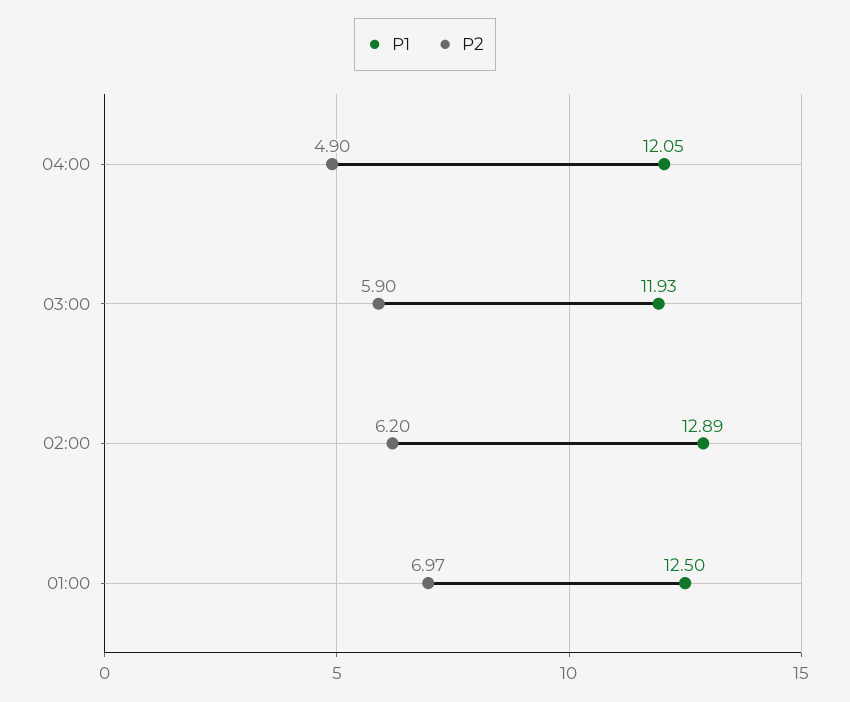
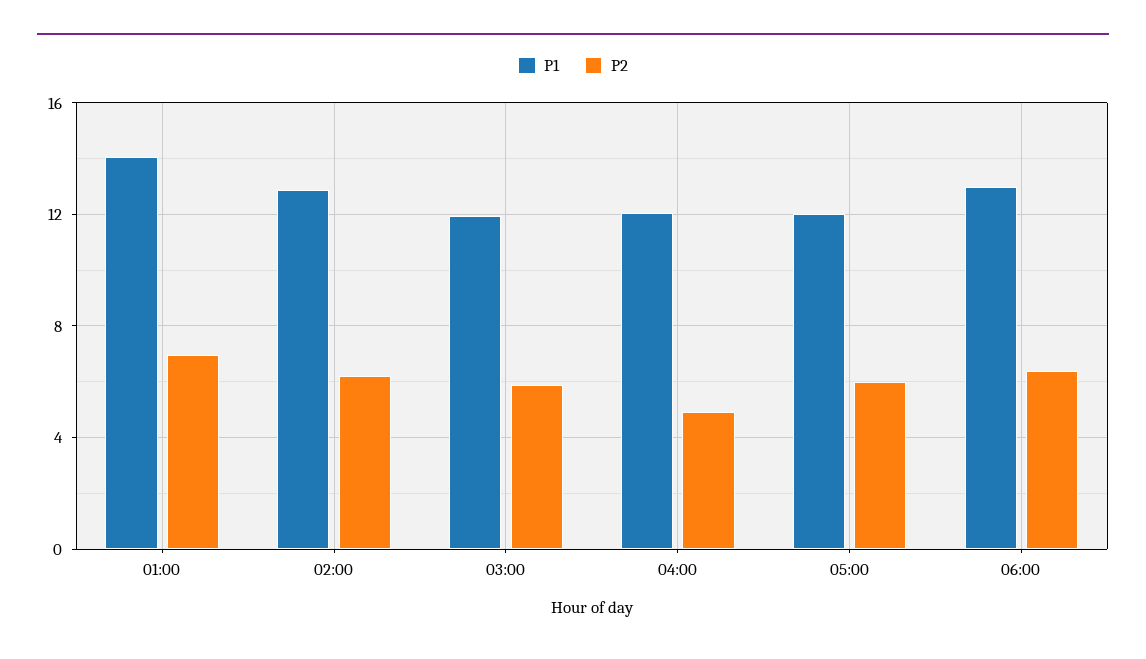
P1, 01:00: 12.5 -> 14
P1, 05:00: none -> 12
P2, 05:00: none -> 6
P1, 06:00: none -> 13
P2, 06:00: none -> 6.5

